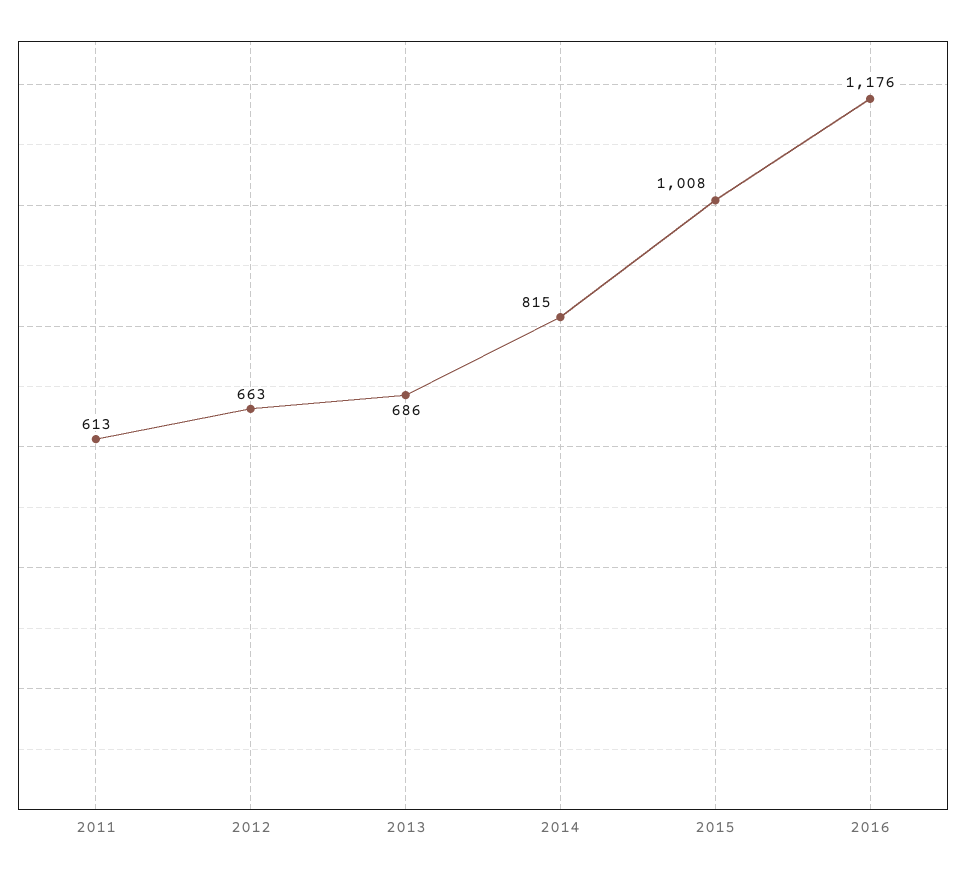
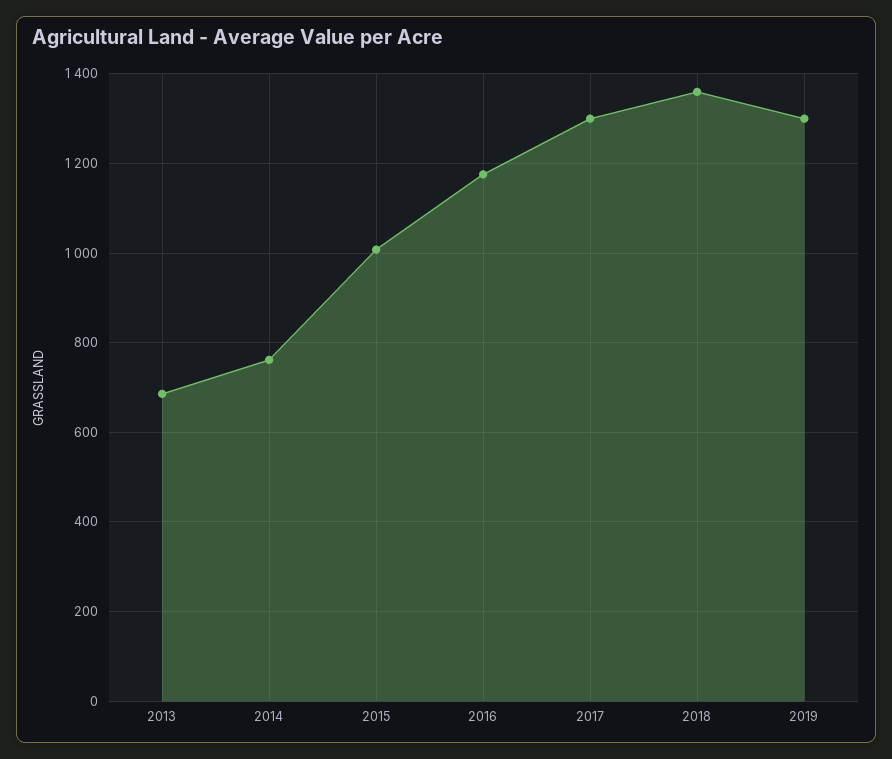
2011: 613 -> none
2012: 663 -> none
2014: 815 -> 760
2017: none -> 1300
2018: none -> 1360
2019: none -> 1300

